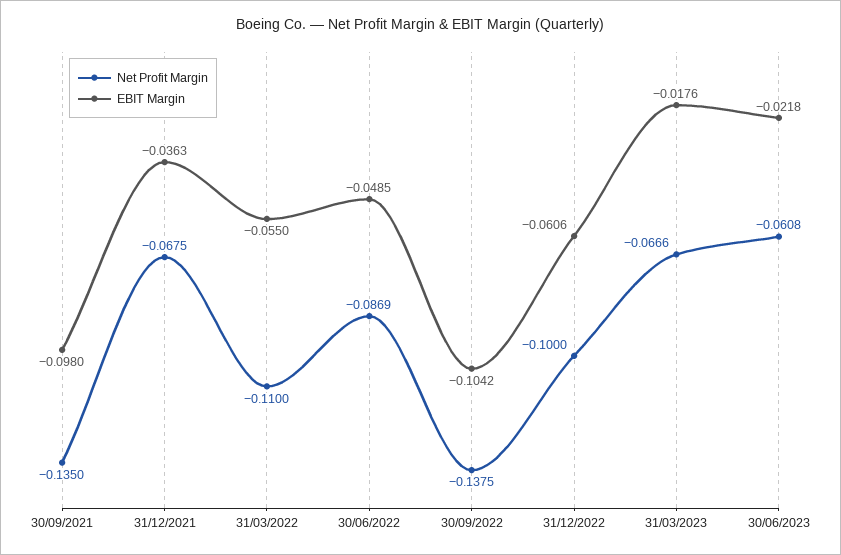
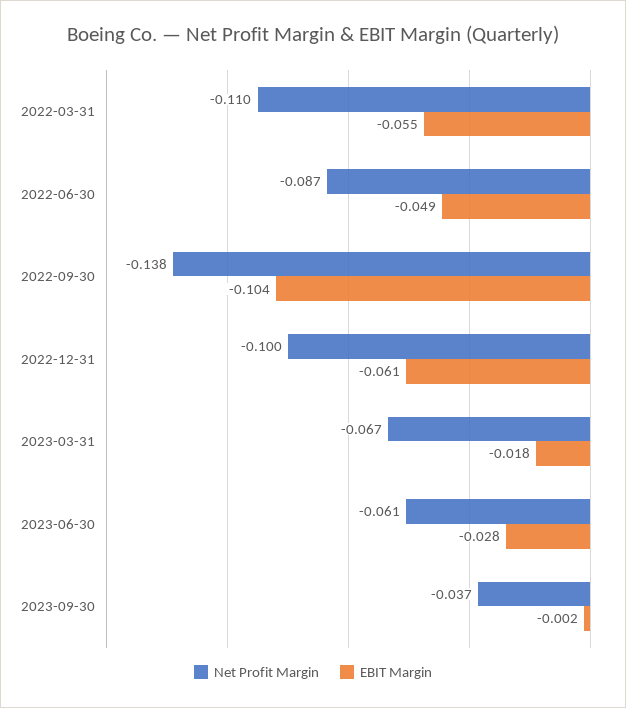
Net Profit Margin, 30/09/2021: -0.135 -> none
EBIT Margin, 30/09/2021: -0.098 -> none
Net Profit Margin, 31/12/2021: -0.0675 -> none
EBIT Margin, 31/12/2021: -0.0363 -> none
EBIT Margin, 30/06/2023: -0.0218 -> -0.028
Net Profit Margin, 2023-09-30: none -> -0.037
EBIT Margin, 2023-09-30: none -> -0.002

